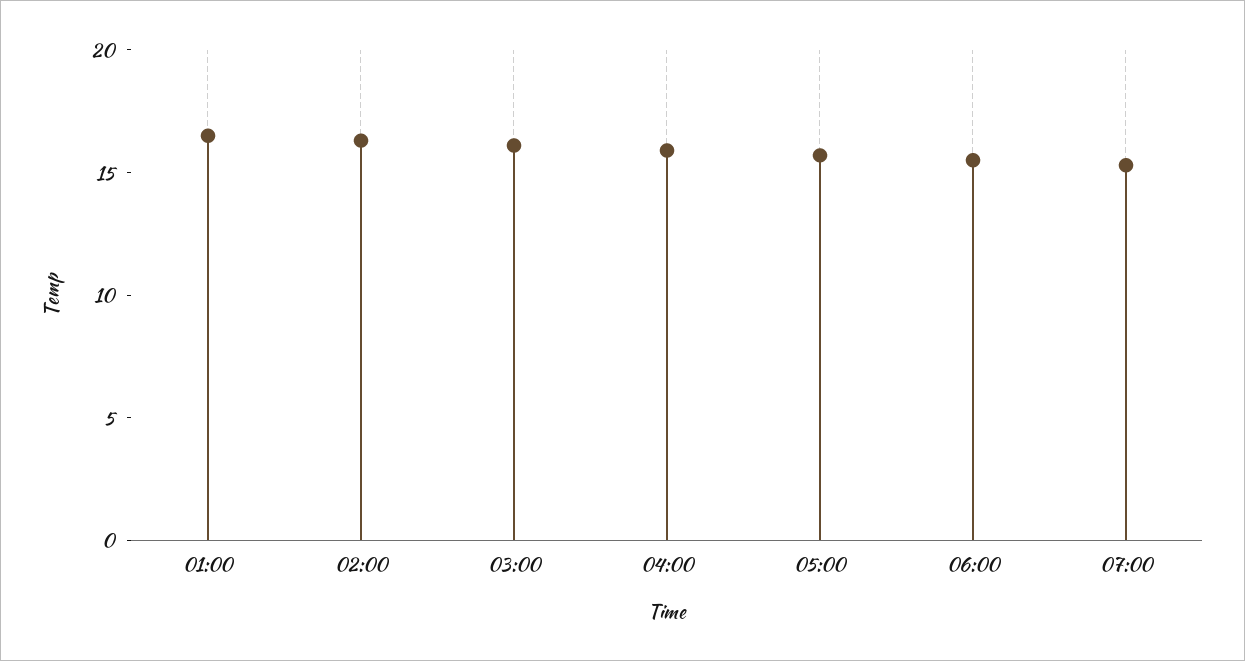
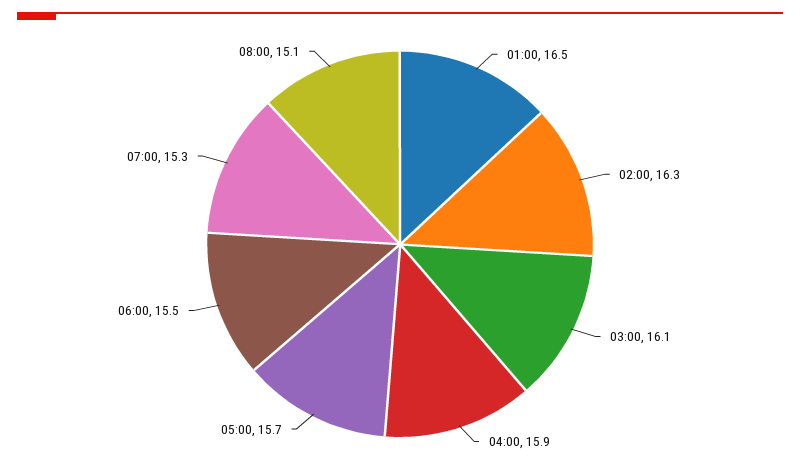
08:00: none -> 15.1

